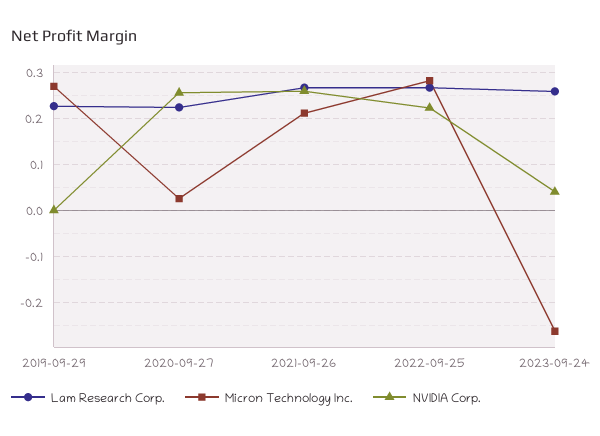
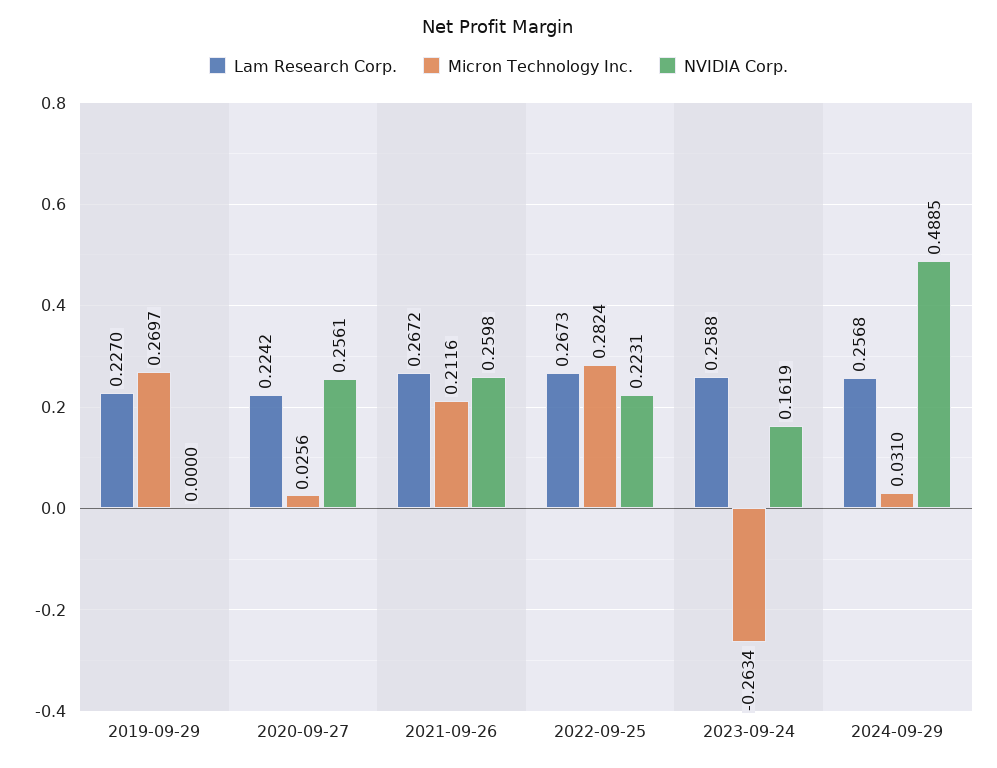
NVIDIA Corp., 2023-09-24: 0.04 -> 0.1619
Lam Research Corp., 2024-09-29: none -> 0.2568
Micron Technology Inc., 2024-09-29: none -> 0.031
NVIDIA Corp., 2024-09-29: none -> 0.4885

